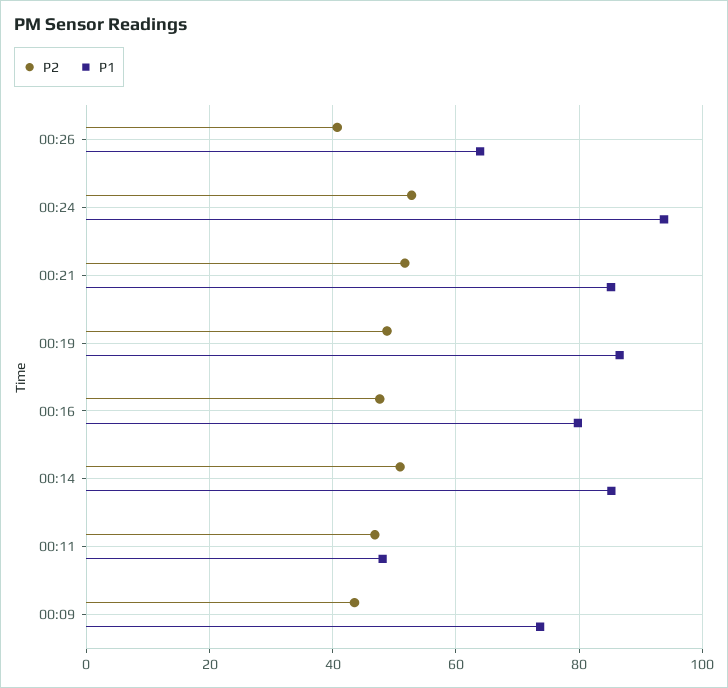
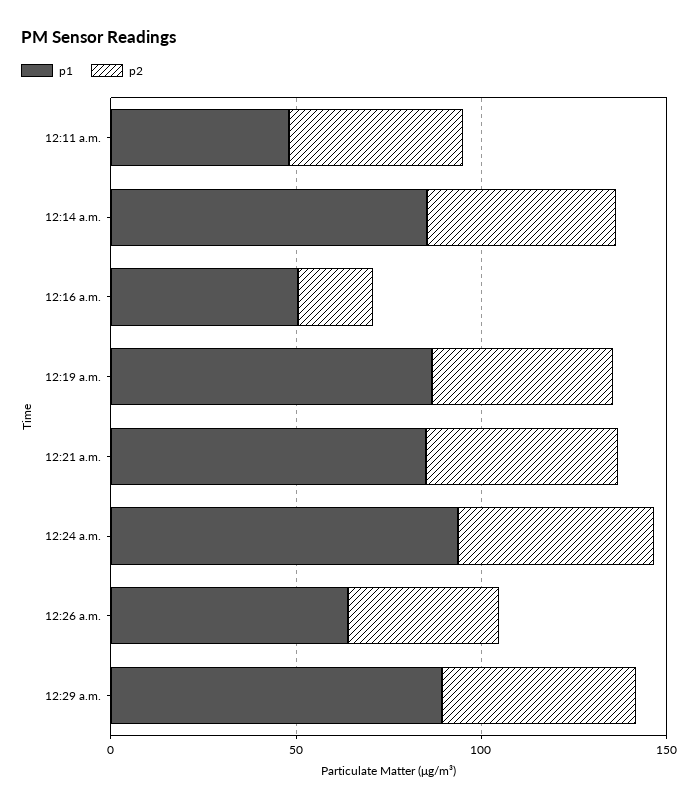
P2, 00:16: 48 -> 20
P1, 00:16: 80 -> 50
P2, 00:09: 44 -> none
P1, 00:09: 74 -> none
P1, 12:29 a.m.: none -> 90
P2, 12:29 a.m.: none -> 50

